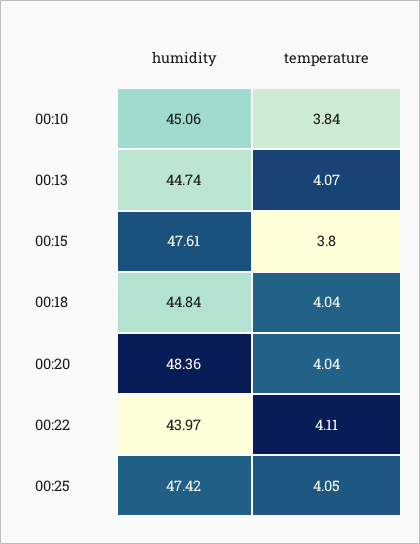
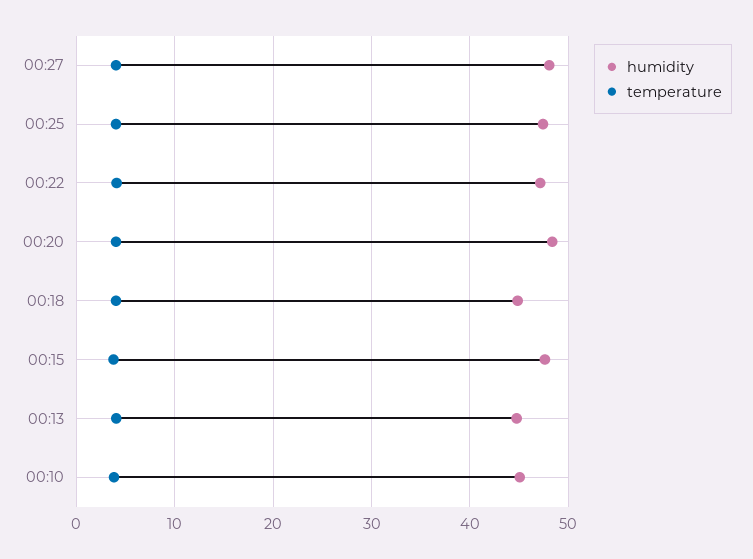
humidity, 00:22: 43.97 -> 47
humidity, 00:27: none -> 48
temperature, 00:27: none -> 4

